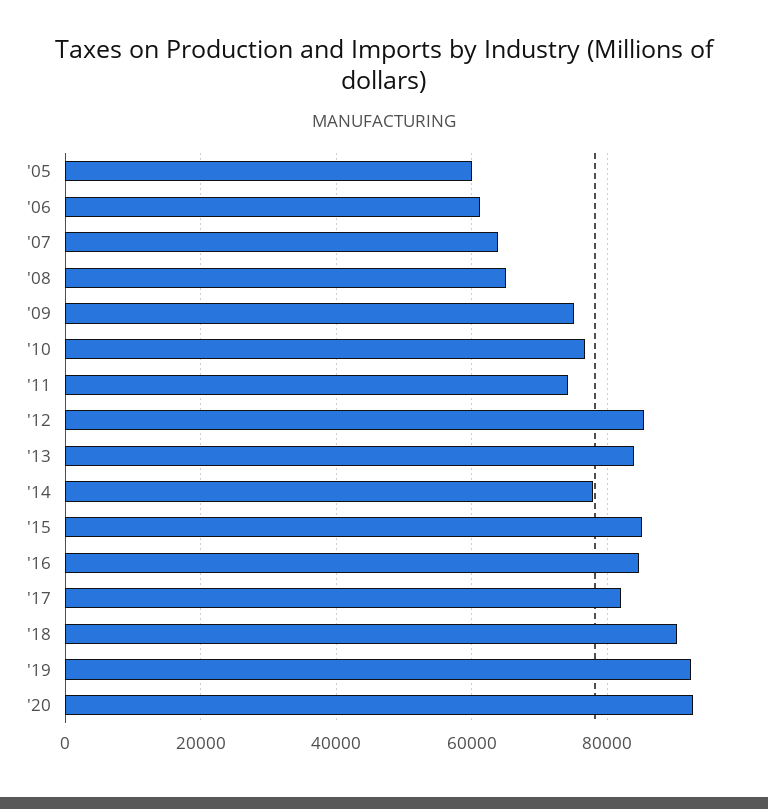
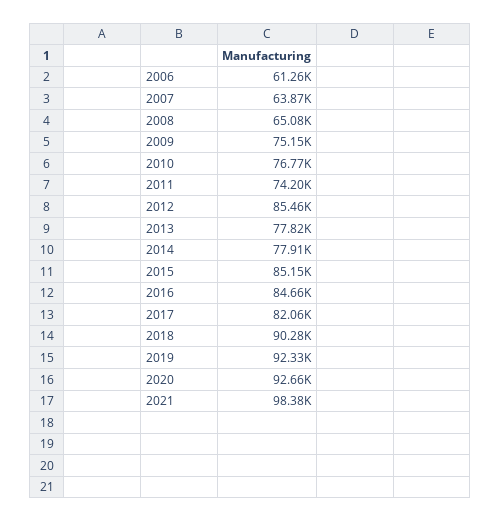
'05: 60000 -> none
'13: 84000 -> 77820
2021: none -> 98380

